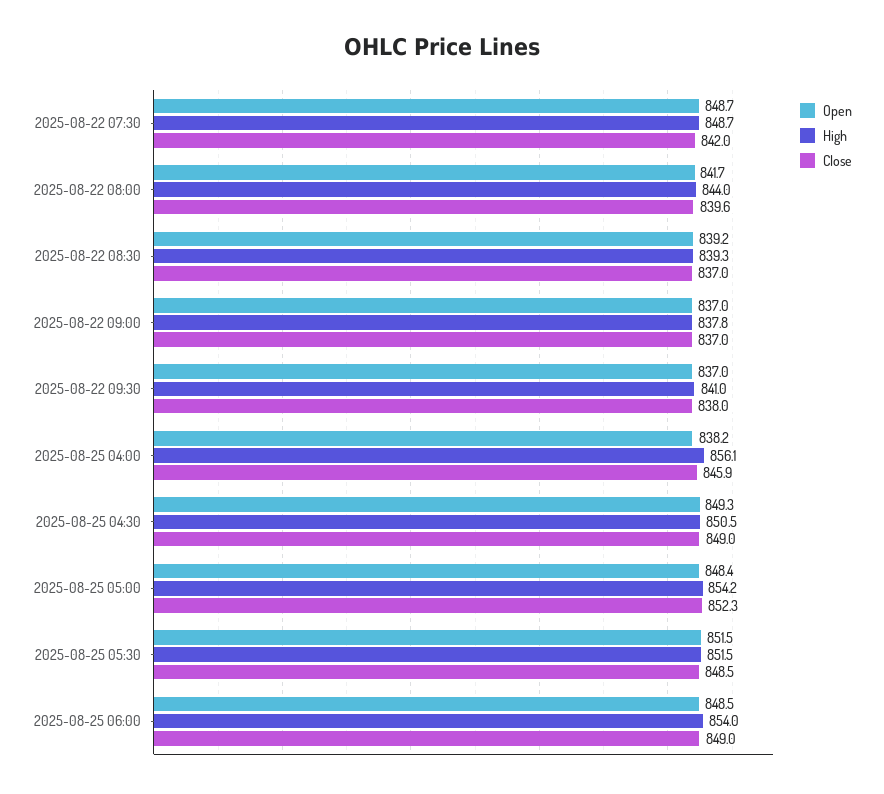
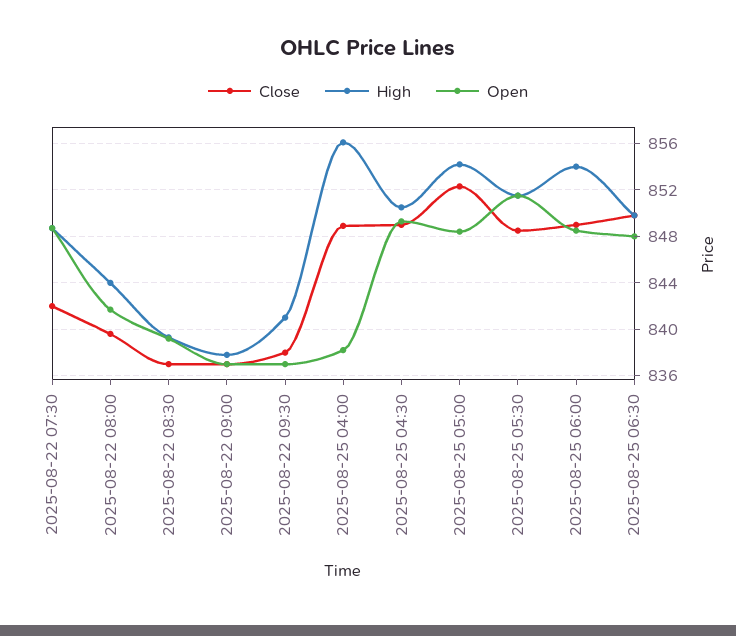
Close, 2025-08-25 04:00: 845.9 -> 849
Close, 2025-08-25 06:30: none -> 850
High, 2025-08-25 06:30: none -> 850
Open, 2025-08-25 06:30: none -> 848

